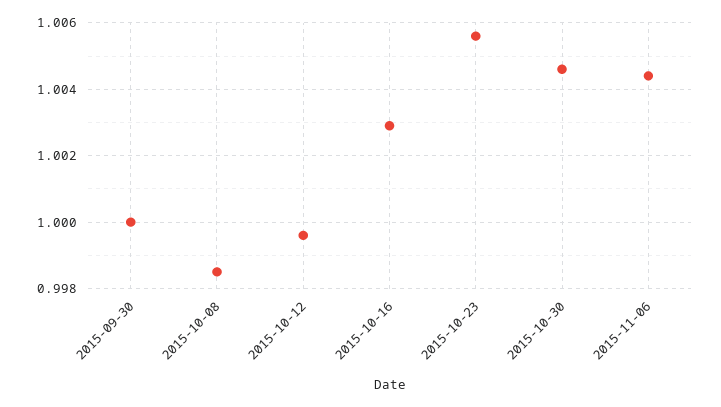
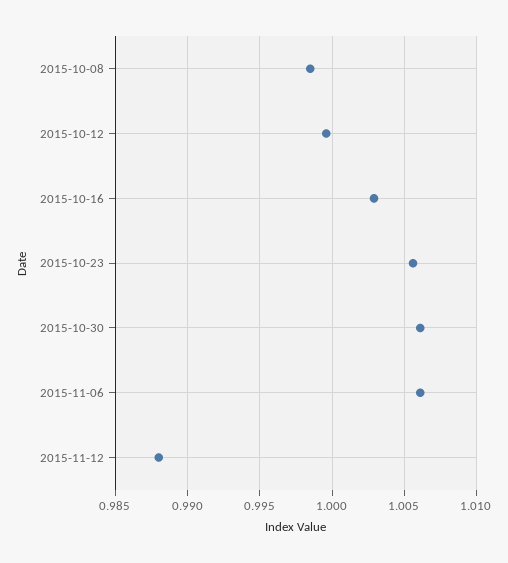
2015-09-30: 1 -> none
2015-10-30: 1.0045 -> 1.006
2015-11-06: 1.0045 -> 1.006
2015-11-12: none -> 0.988

